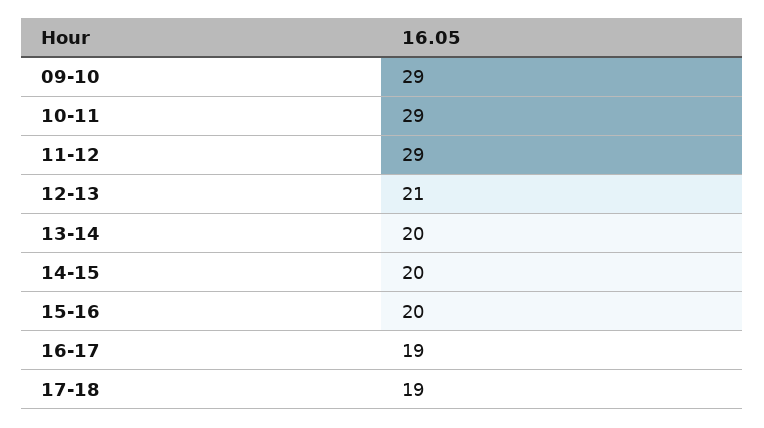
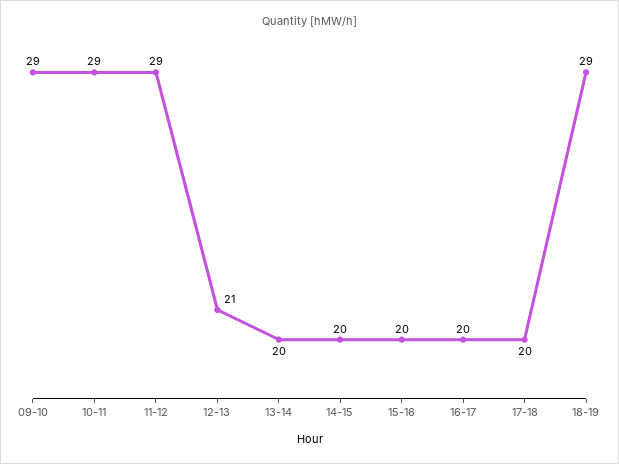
16-17: 19 -> 20
17-18: 19 -> 20
18-19: none -> 29

